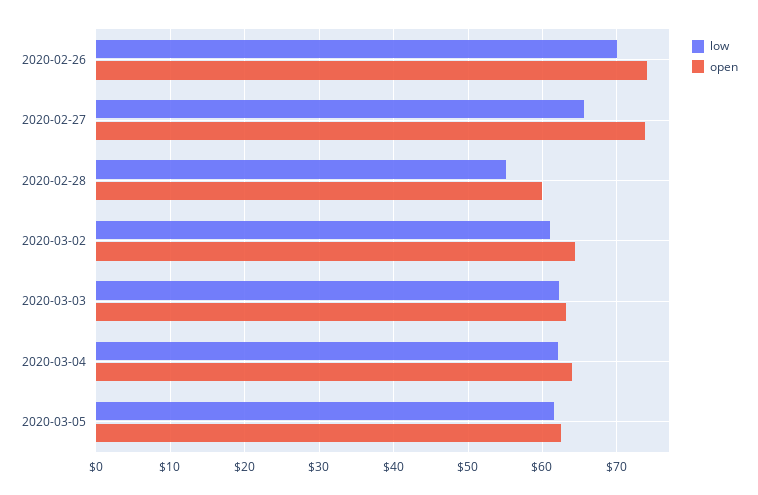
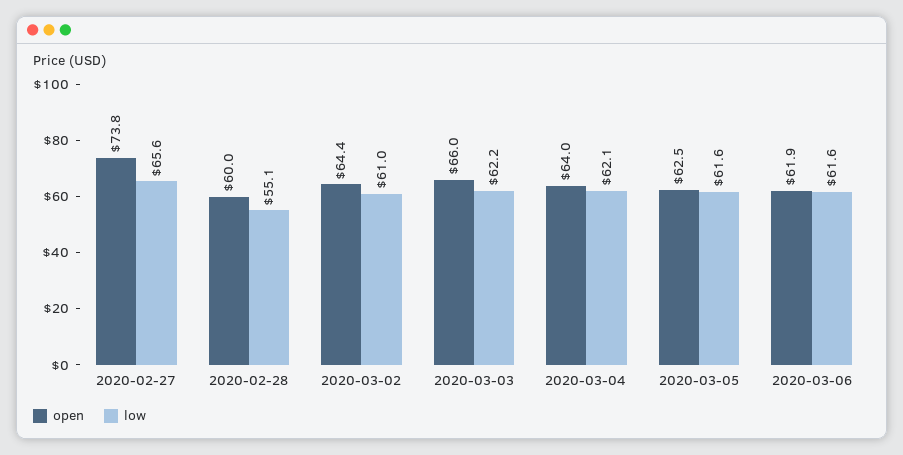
low, 2020-02-26: 70 -> none
open, 2020-02-26: 74 -> none
open, 2020-03-03: 63 -> 66
open, 2020-03-06: none -> 61.9
low, 2020-03-06: none -> 61.6

